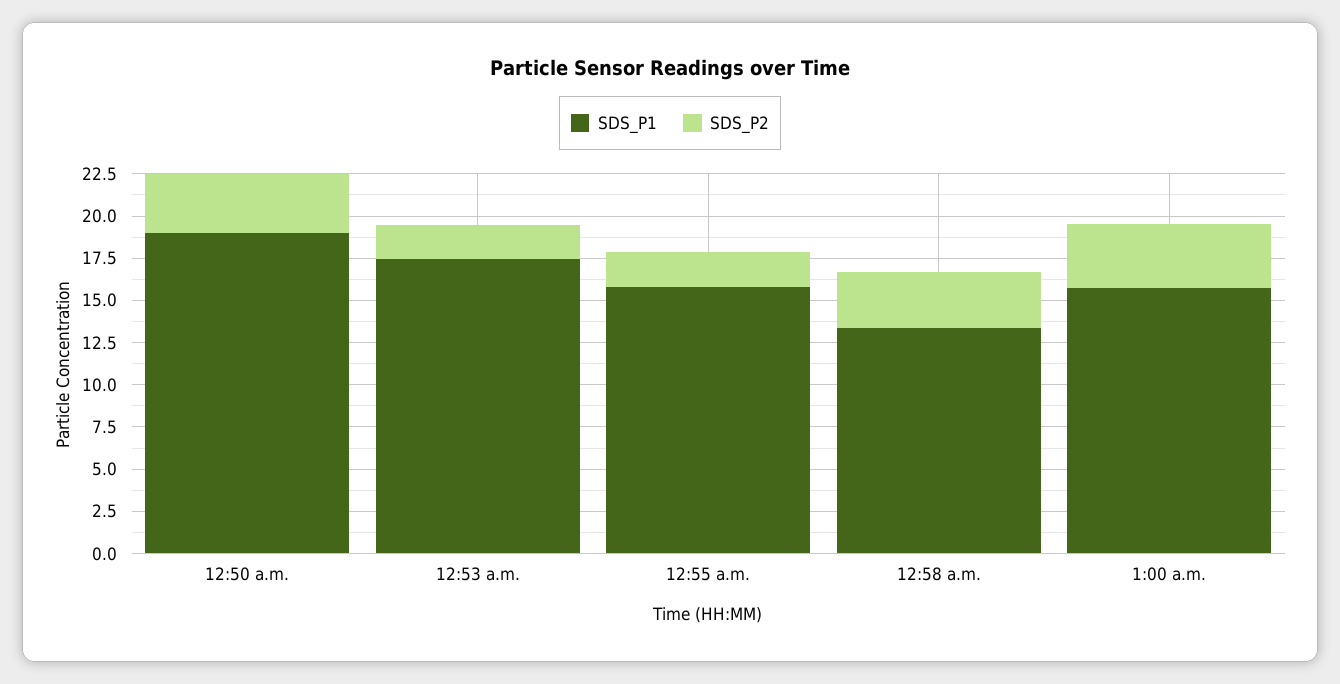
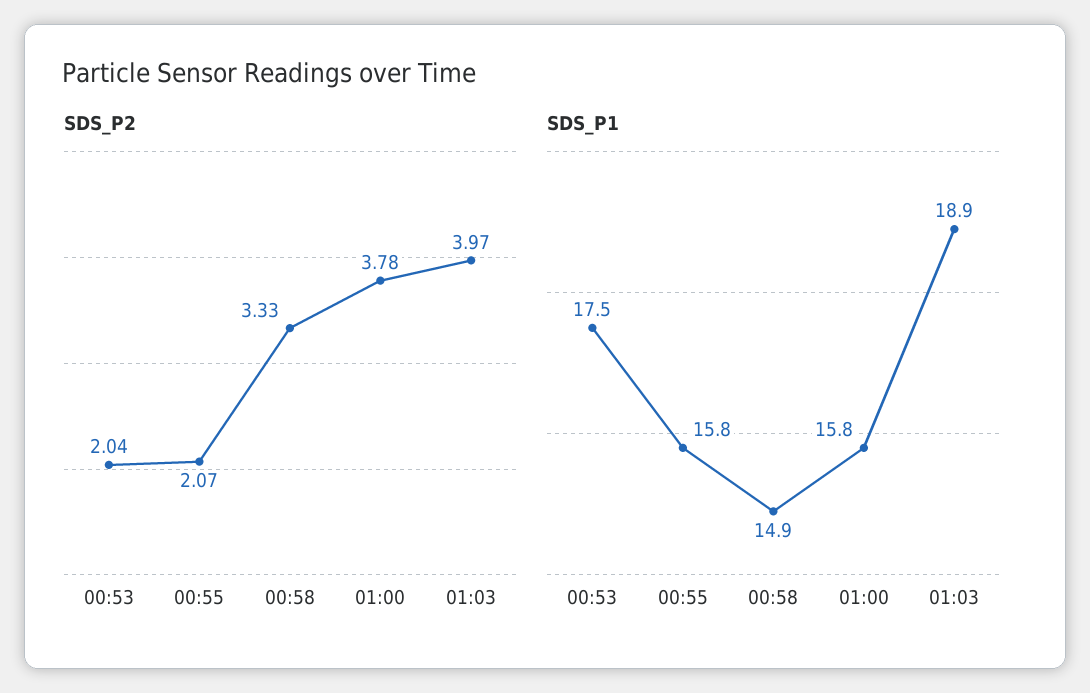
SDS_P1, 12:50 a.m.: 19 -> none
SDS_P2, 12:50 a.m.: 3.5 -> none
SDS_P1, 12:58 a.m.: 13.5 -> 14.9
SDS_P2, 01:03: none -> 3.97
SDS_P1, 01:03: none -> 18.9

